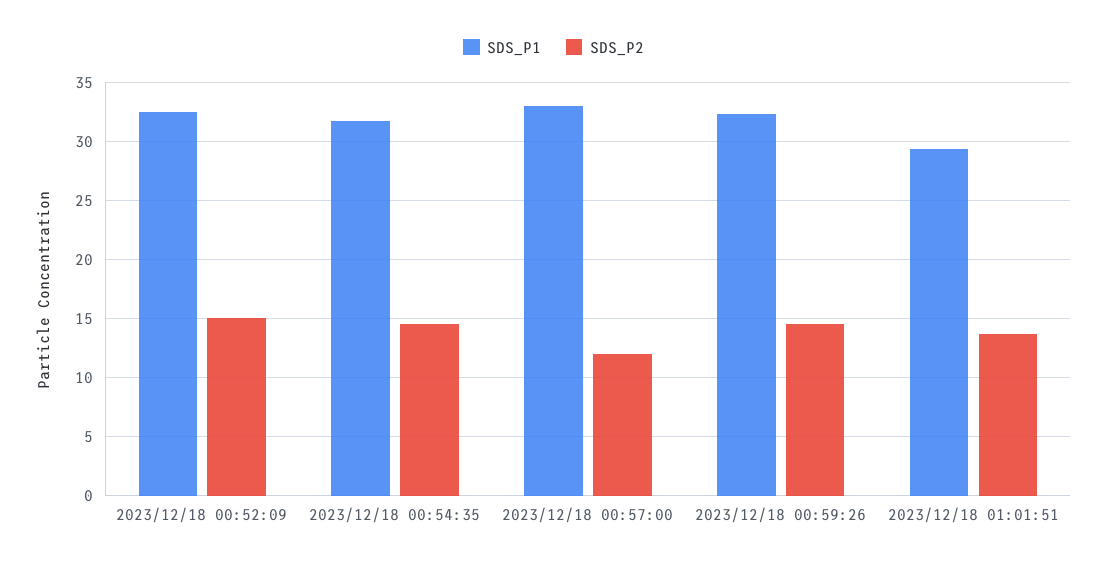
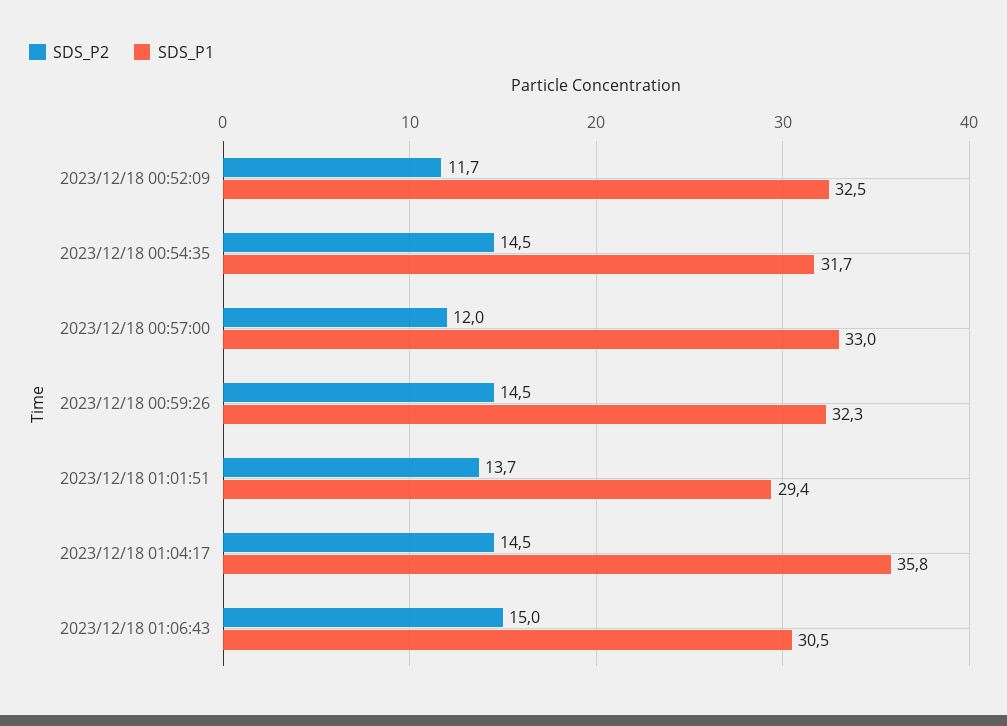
SDS_P2, 2023/12/18 00:52:09: 15 -> 11.7
SDS_P2, 2023/12/18 01:04:17: none -> 14.5
SDS_P1, 2023/12/18 01:04:17: none -> 35.8
SDS_P2, 2023/12/18 01:06:43: none -> 15
SDS_P1, 2023/12/18 01:06:43: none -> 30.5

